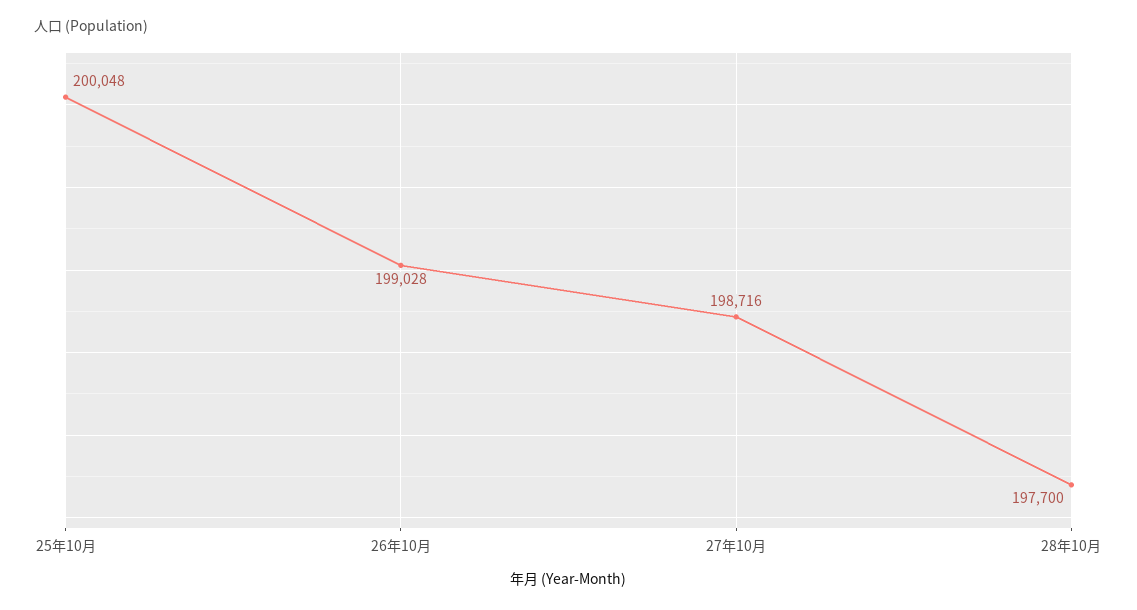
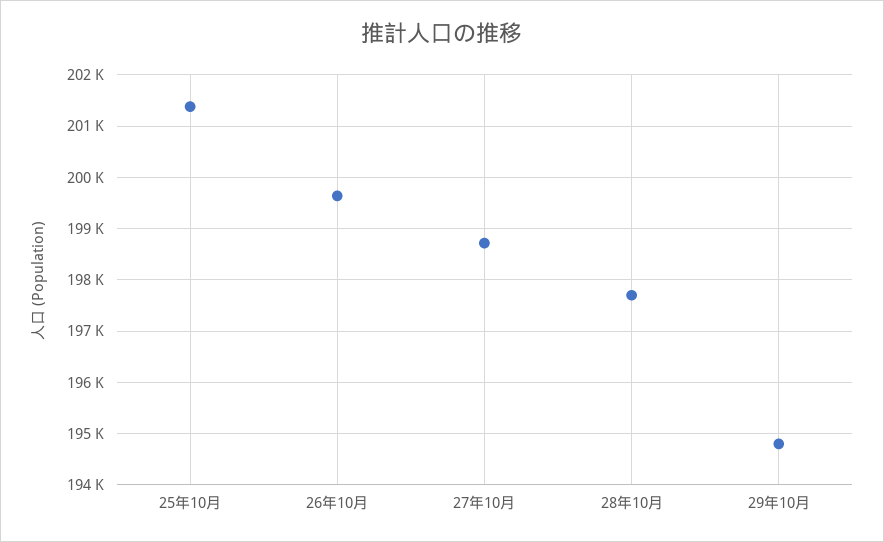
25年10月: 200048 -> 201400
26年10月: 199028 -> 199600
29年10月: none -> 194800

